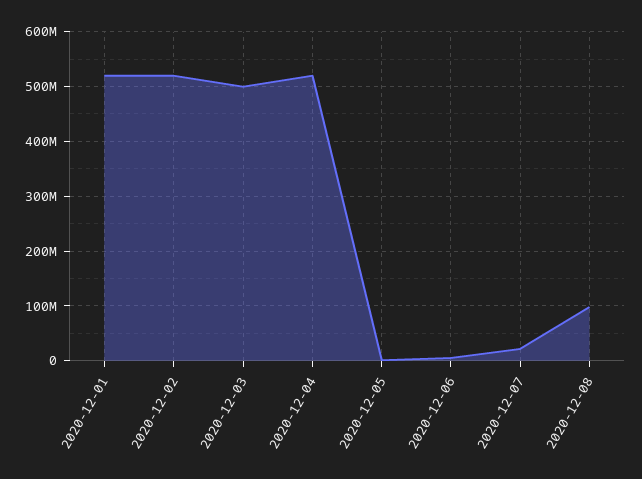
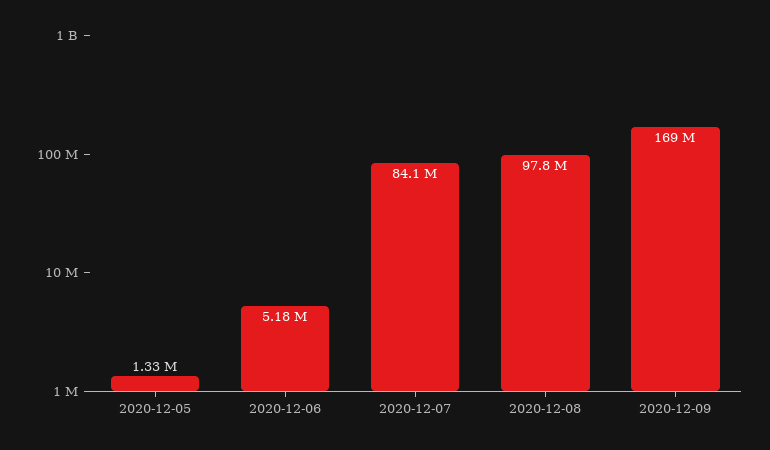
2020-12-01: 520000000 -> none
2020-12-02: 520000000 -> none
2020-12-03: 500000000 -> none
2020-12-04: 520000000 -> none
2020-12-07: 20000000 -> 84100000
2020-12-09: none -> 169000000

